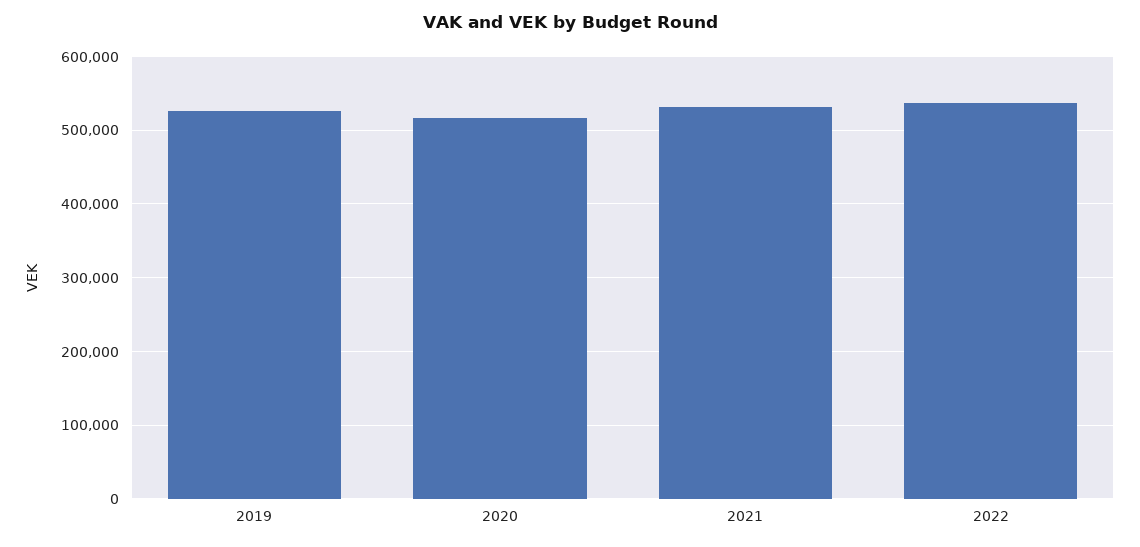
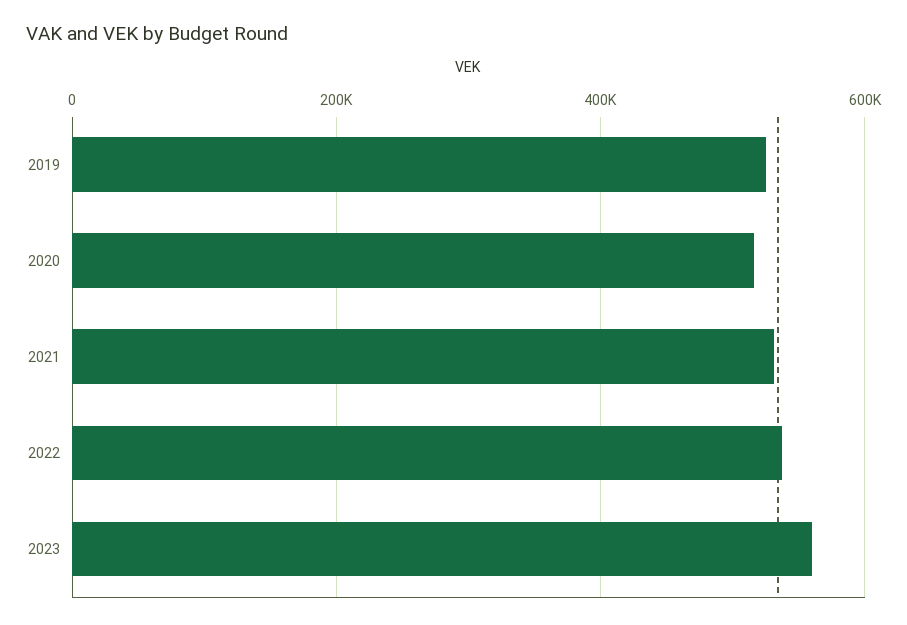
2023: none -> 560000

